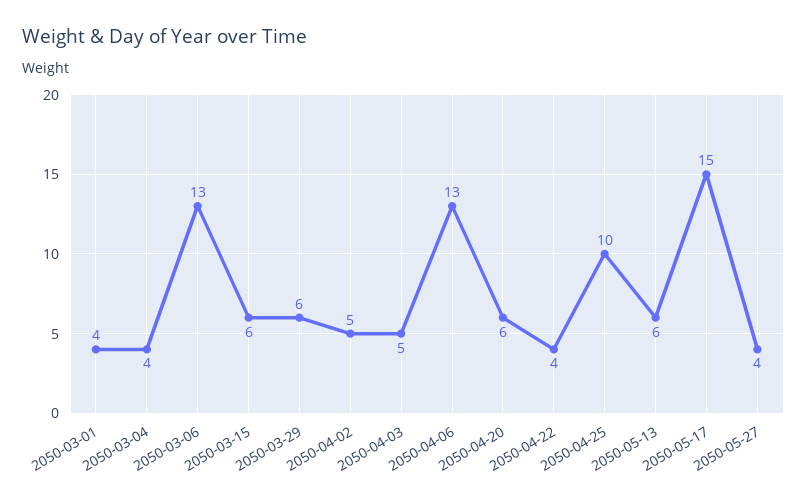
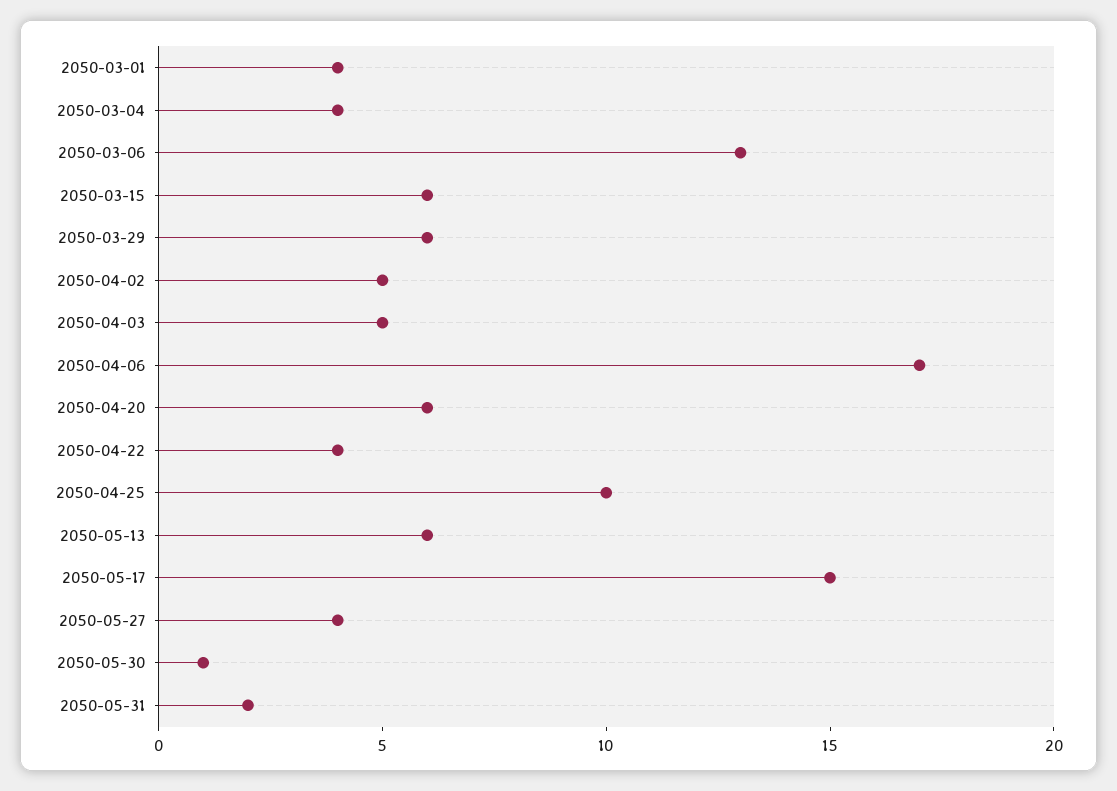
2050-04-06: 13 -> 17
2050-05-30: none -> 1
2050-05-31: none -> 2

